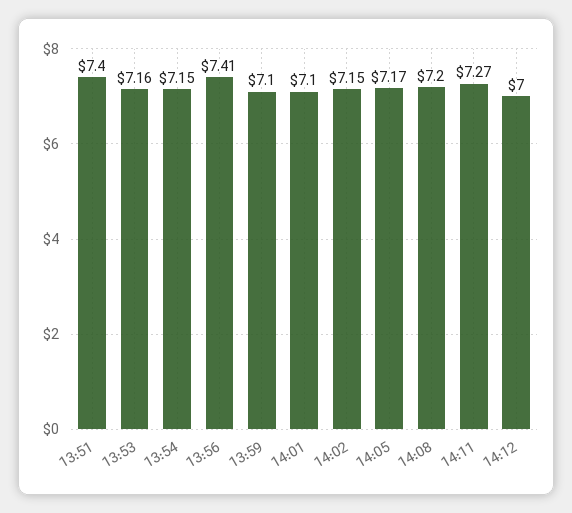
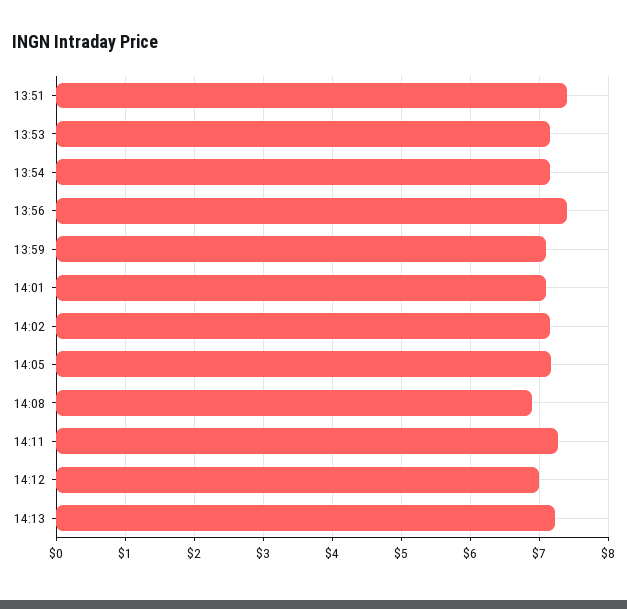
14:08: 7.2 -> 6.9
14:13: none -> 7.2

